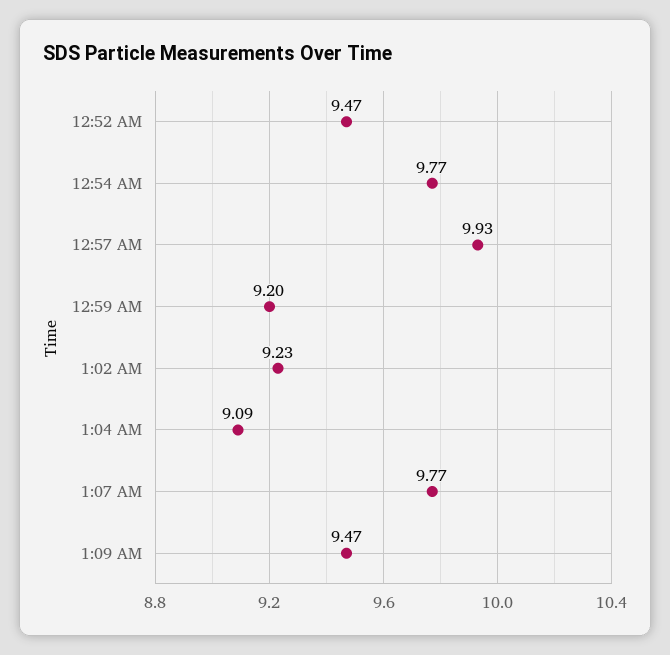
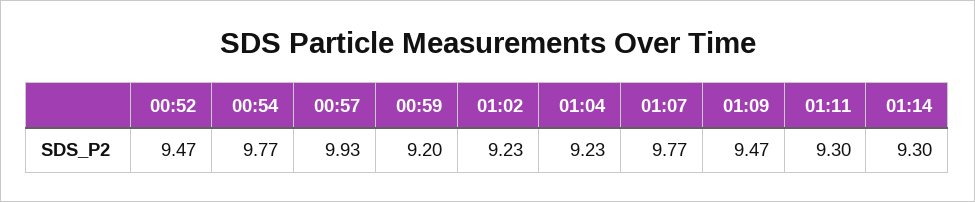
1:04 AM: 9.09 -> 9.23
01:11: none -> 9.3
01:14: none -> 9.3

